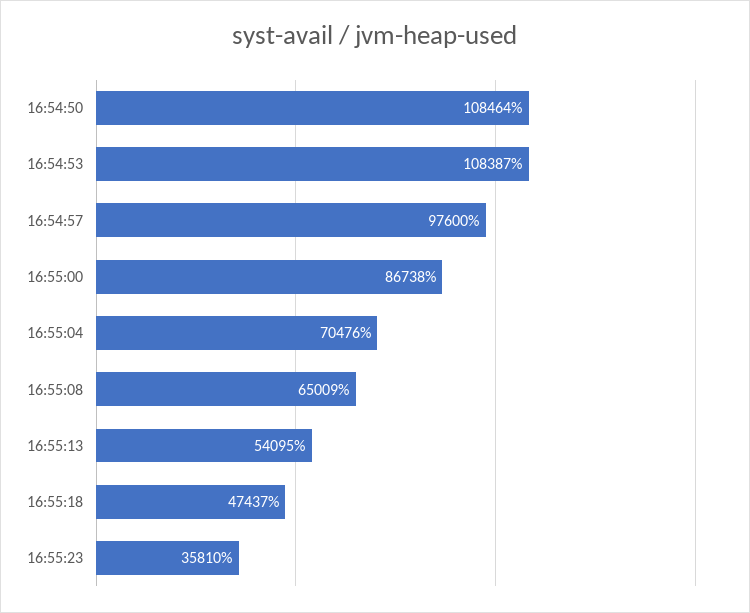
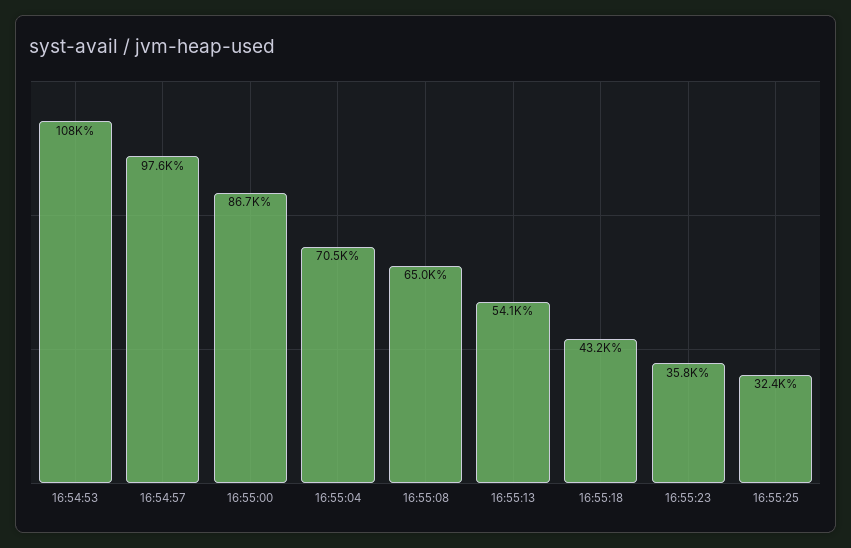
16:54:50: 108464 -> none
16:55:18: 47437 -> 43200
16:55:25: none -> 32400

